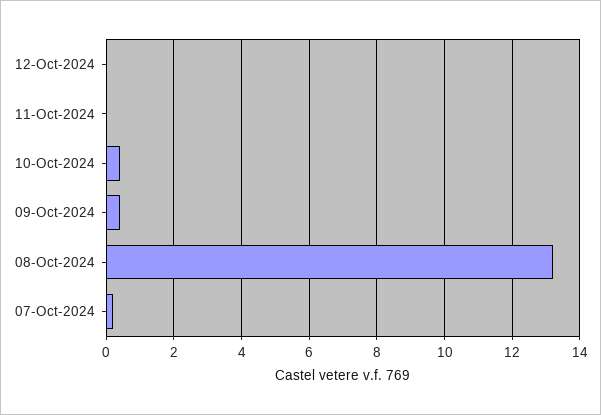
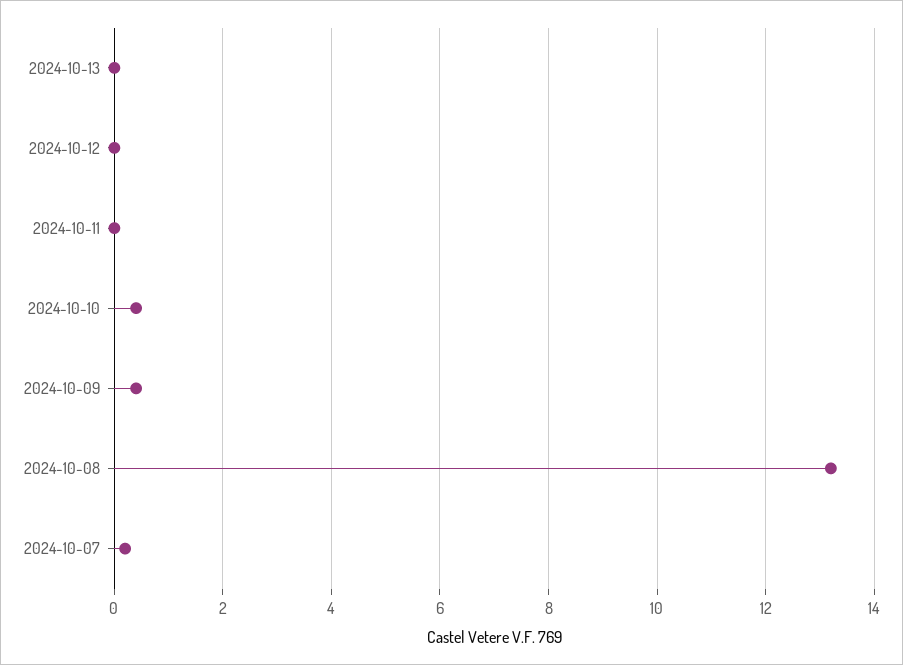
2024-10-13: none -> 0

